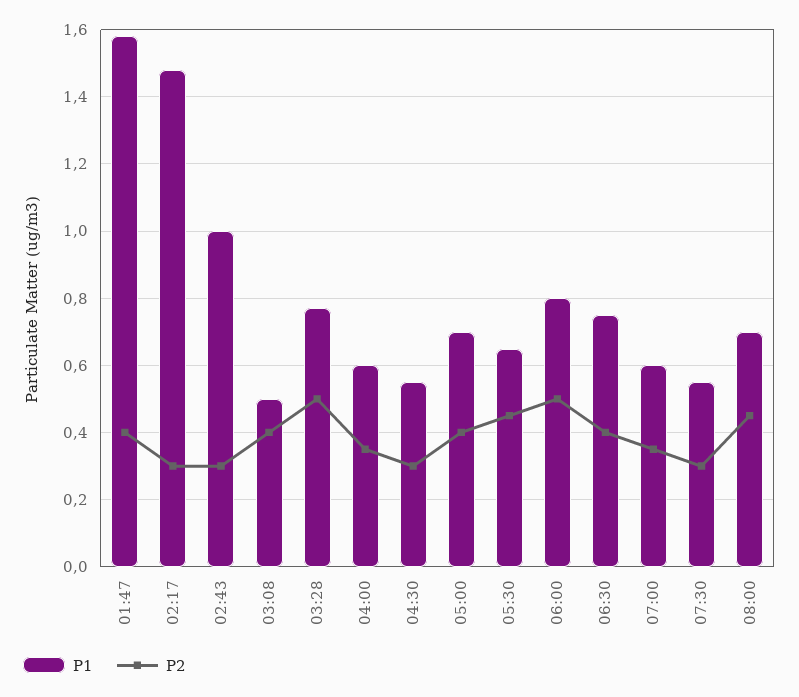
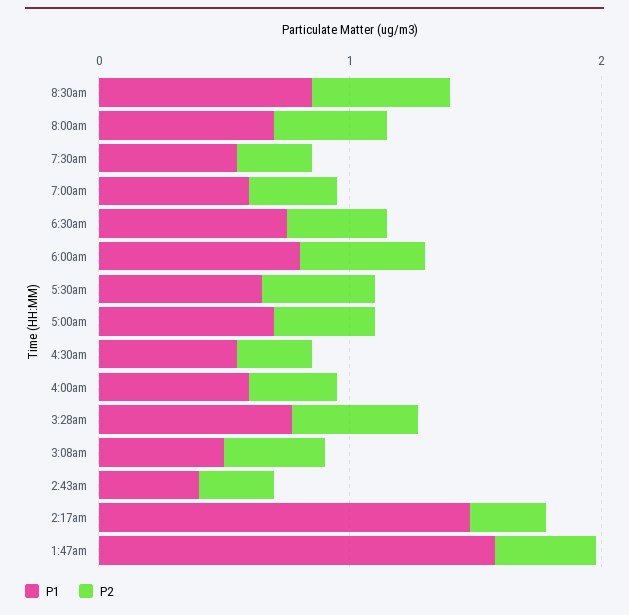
P1, 02:43: 1 -> 0.4
P1, 8:30am: none -> 0.8
P2, 8:30am: none -> 0.6

